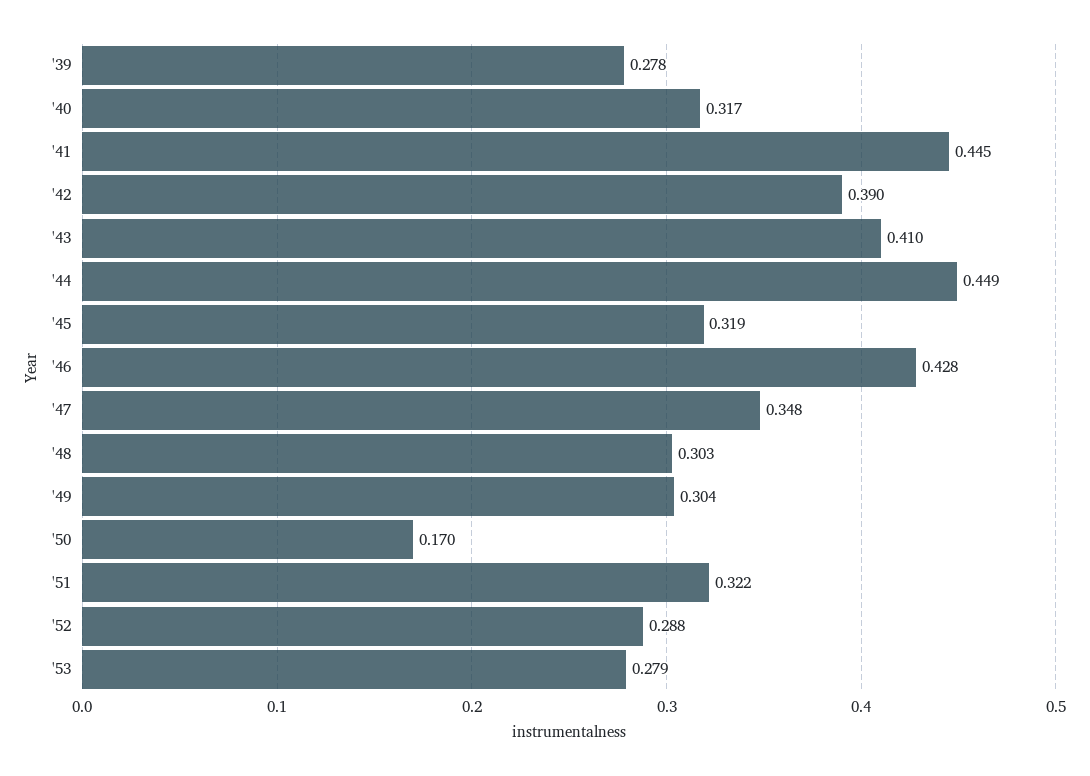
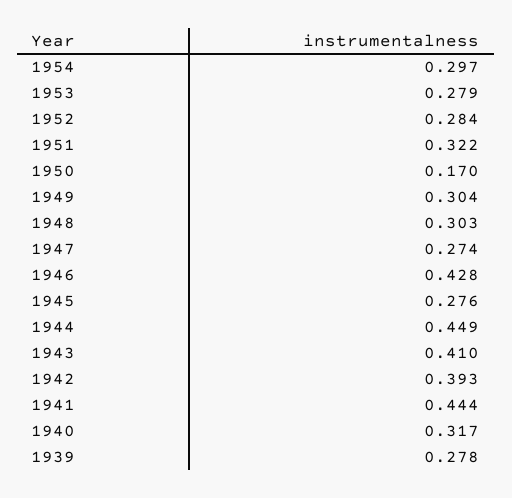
'41: 0.445 -> 0.444
'42: 0.39 -> 0.393
'45: 0.319 -> 0.276
'47: 0.348 -> 0.274
'52: 0.288 -> 0.284
1954: none -> 0.297

